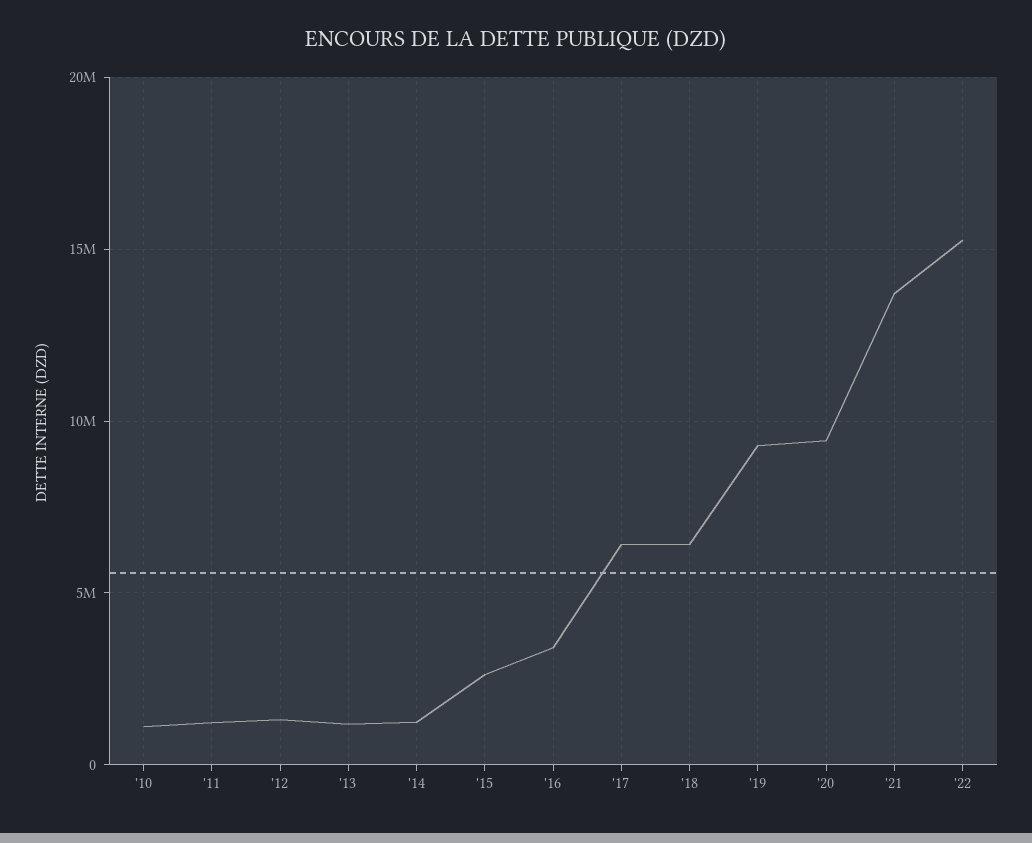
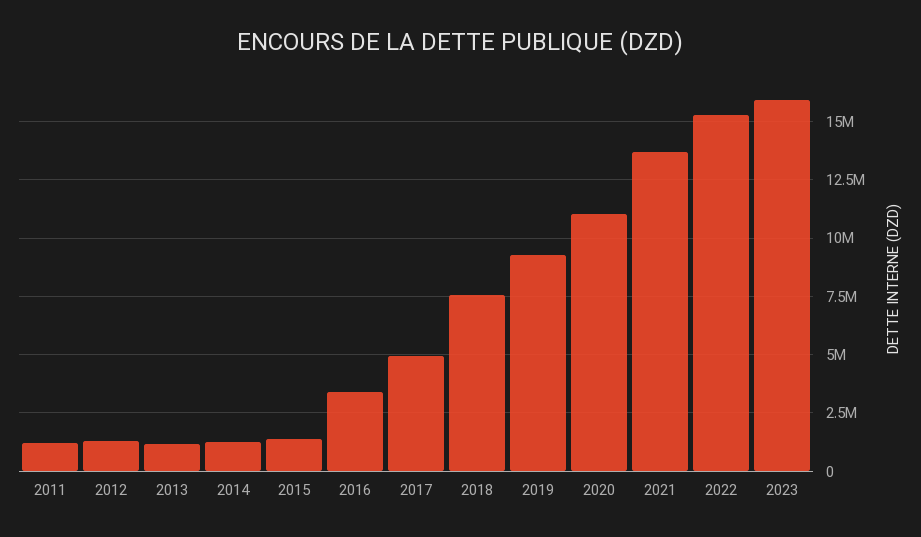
'10: 1000000 -> none
'15: 2500000 -> 1500000
'17: 6500000 -> 5000000
'18: 6500000 -> 7500000
'20: 9500000 -> 11000000
2023: none -> 16000000

